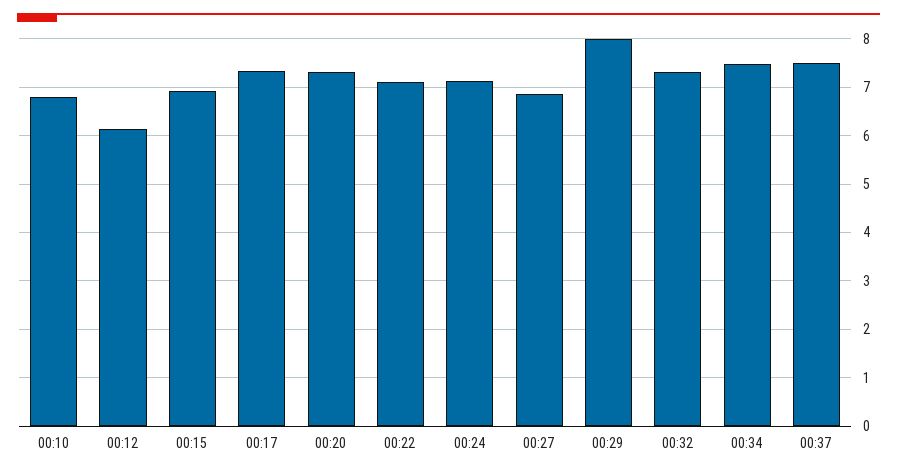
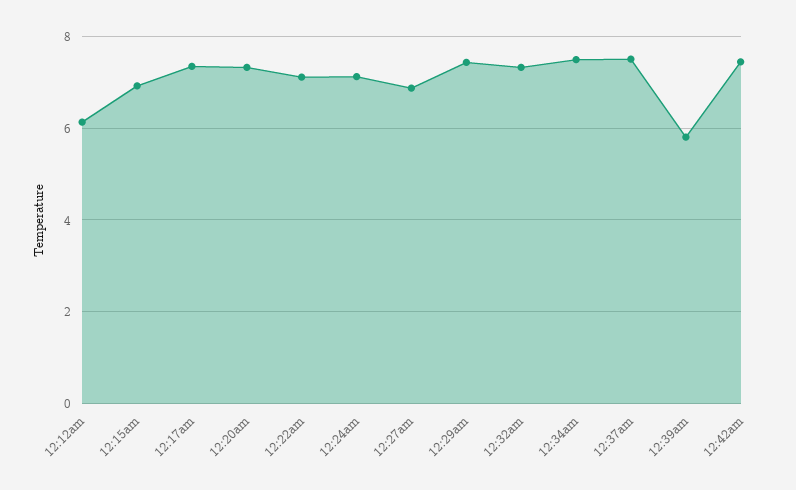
00:10: 6.8 -> none
00:29: 8 -> 7.4
12:39am: none -> 5.8
12:42am: none -> 7.4

